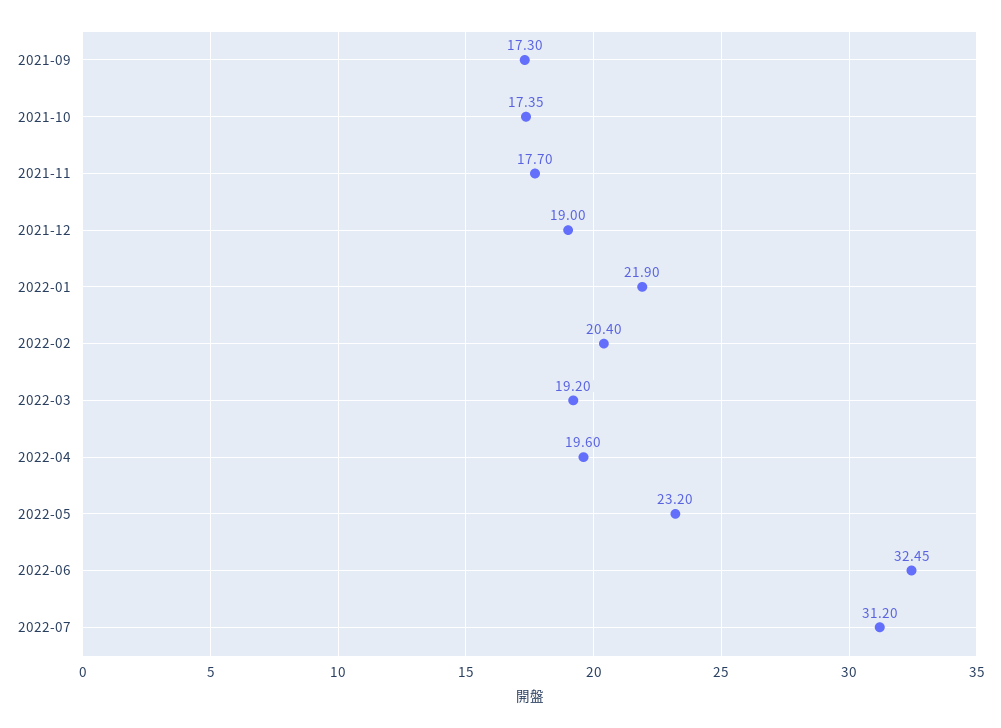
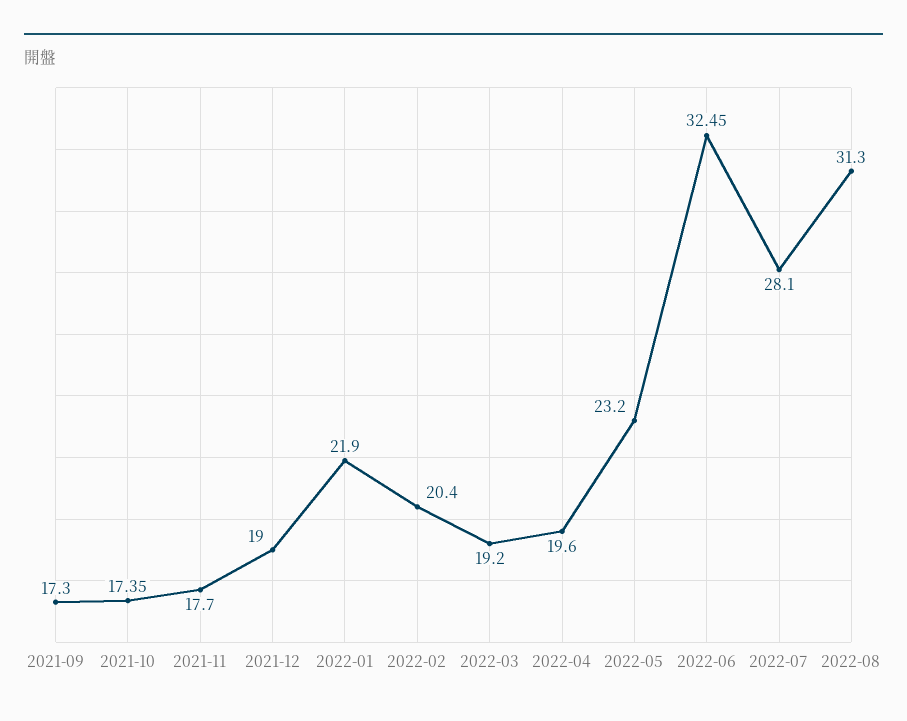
2022-07: 31.2 -> 28.1
2022-08: none -> 31.3

